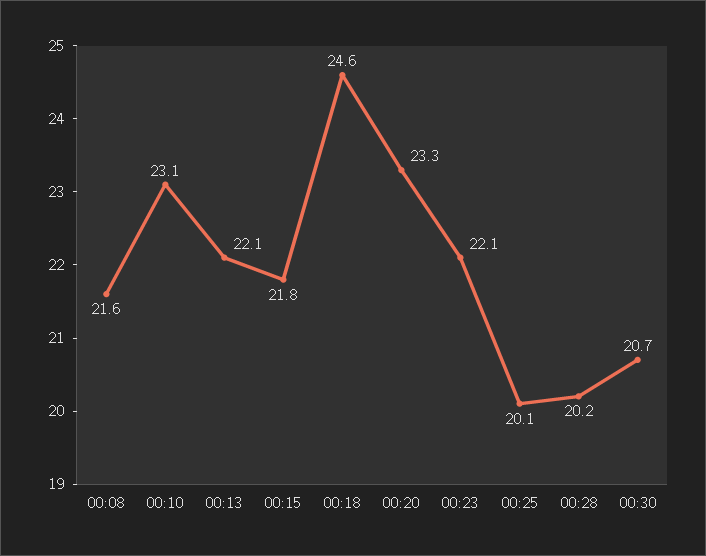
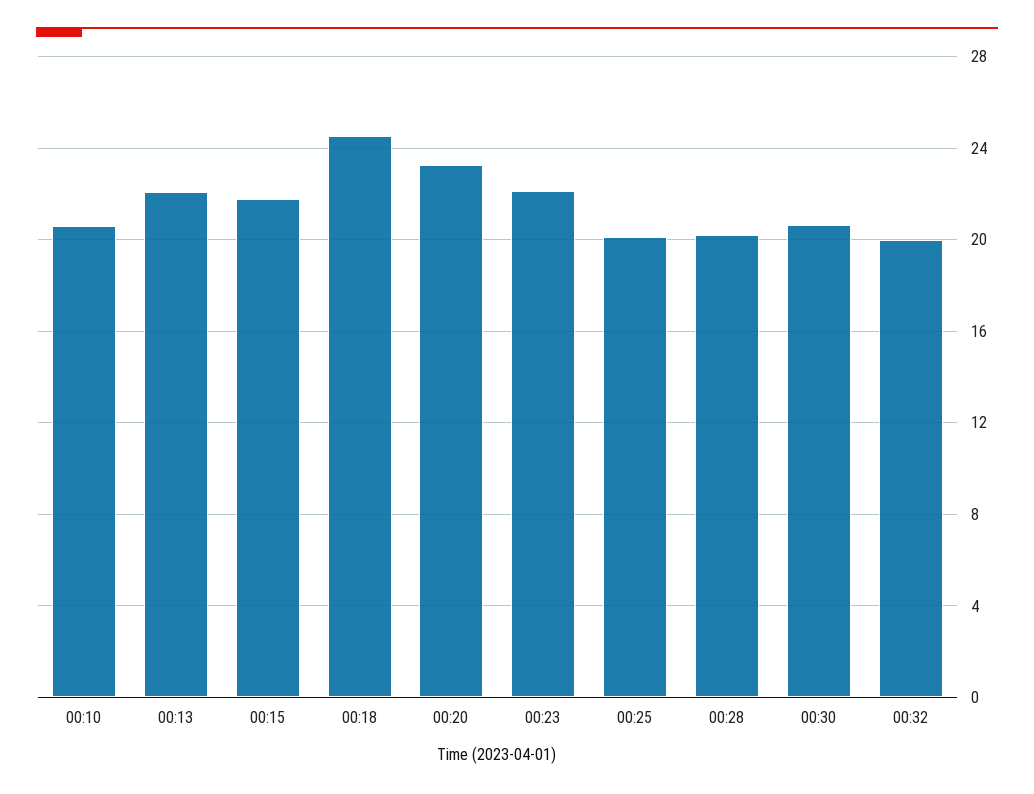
00:08: 21.6 -> none
00:10: 23.1 -> 20.5
00:32: none -> 20

